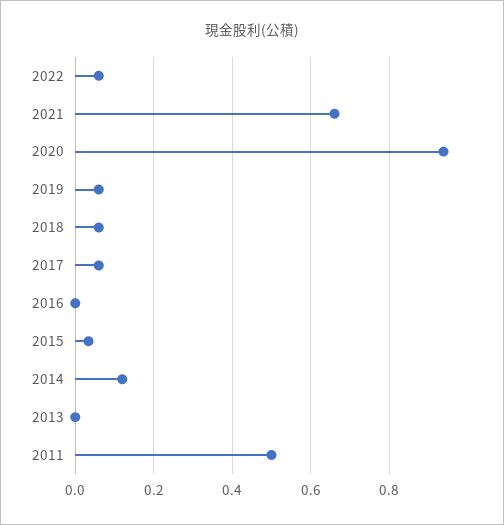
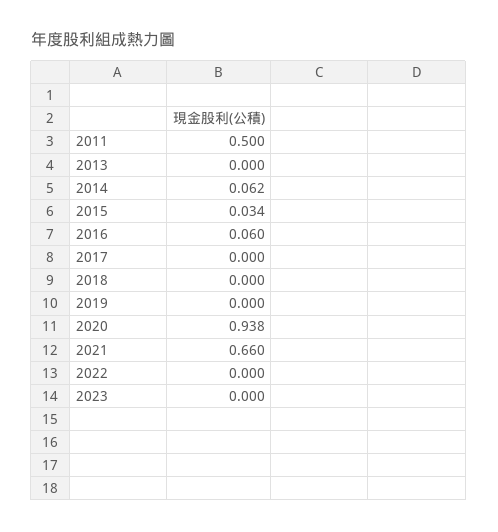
2022: 0.06 -> 0
2019: 0.06 -> 0
2018: 0.06 -> 0
2017: 0.06 -> 0
2016: 0 -> 0.06
2014: 0.12 -> 0.062
2023: none -> 0

